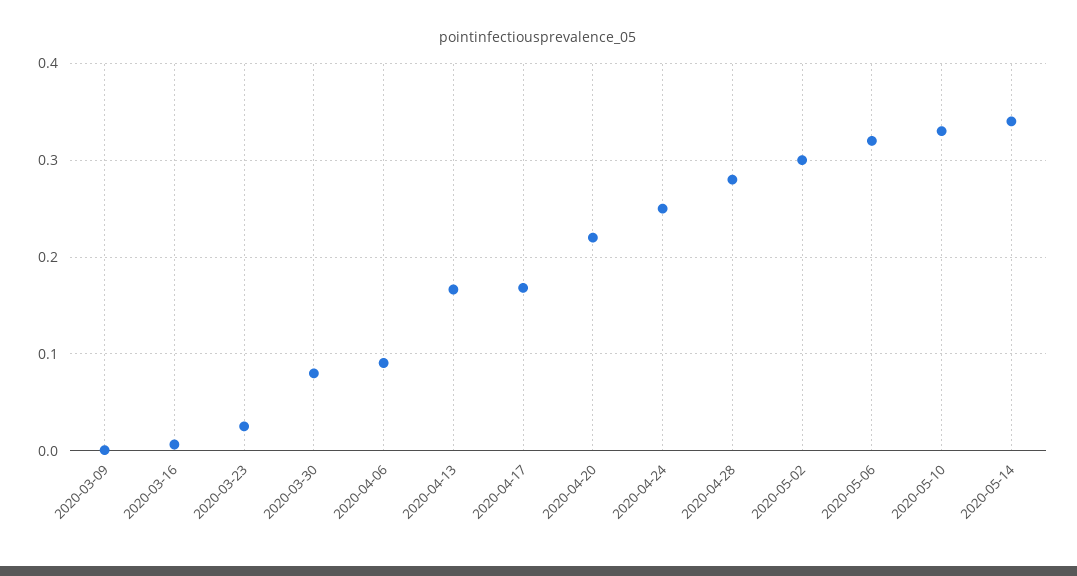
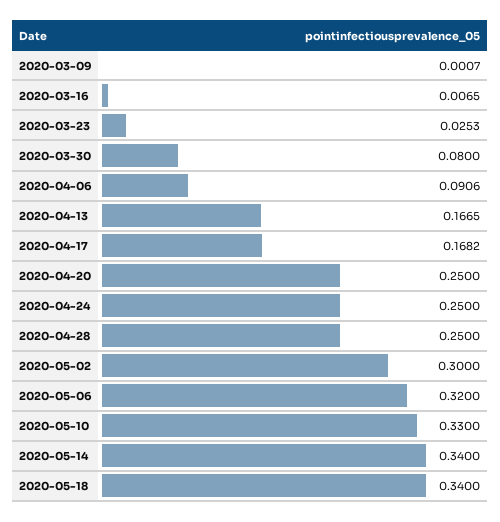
2020-04-20: 0.22 -> 0.25
2020-04-28: 0.28 -> 0.25
2020-05-18: none -> 0.34

